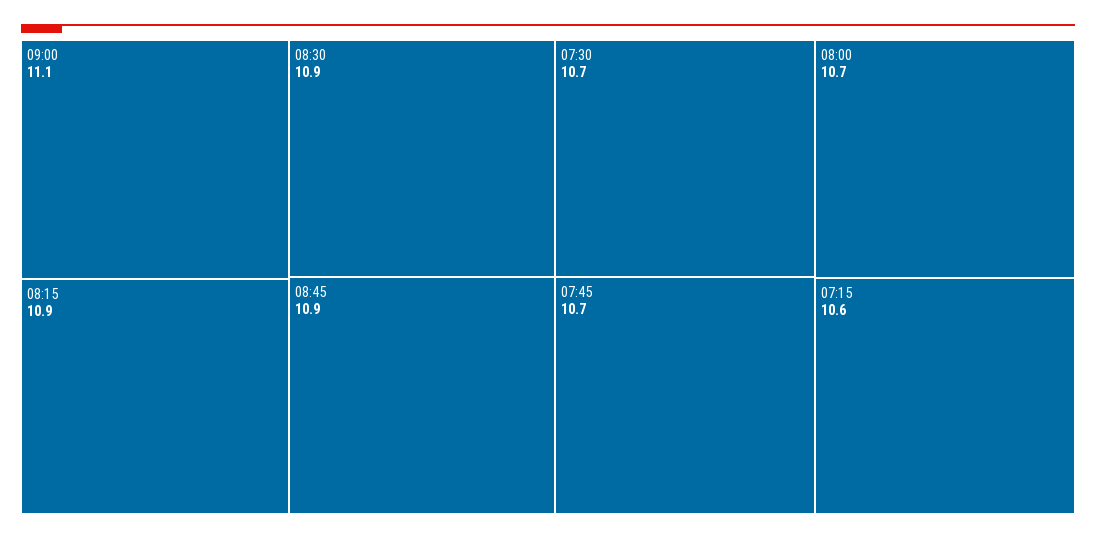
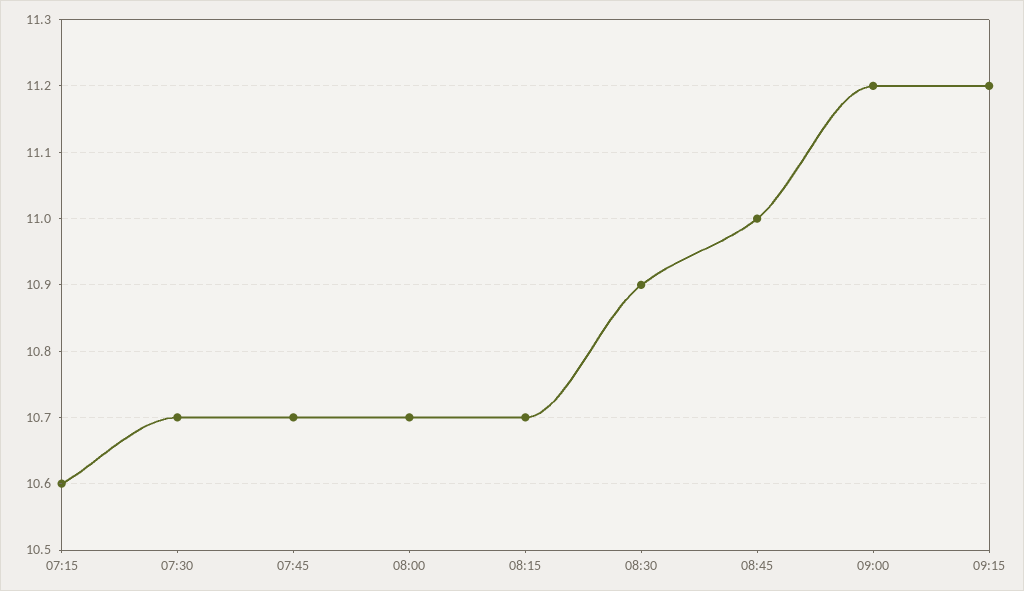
09:00: 11.1 -> 11.2
08:15: 10.9 -> 10.7
08:45: 10.9 -> 11
09:15: none -> 11.2

